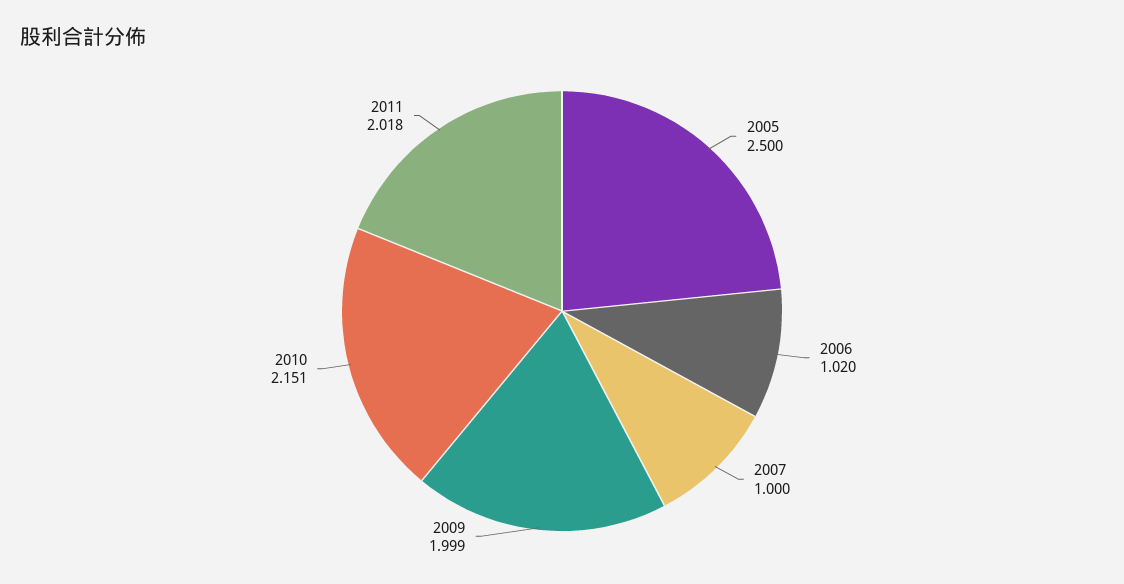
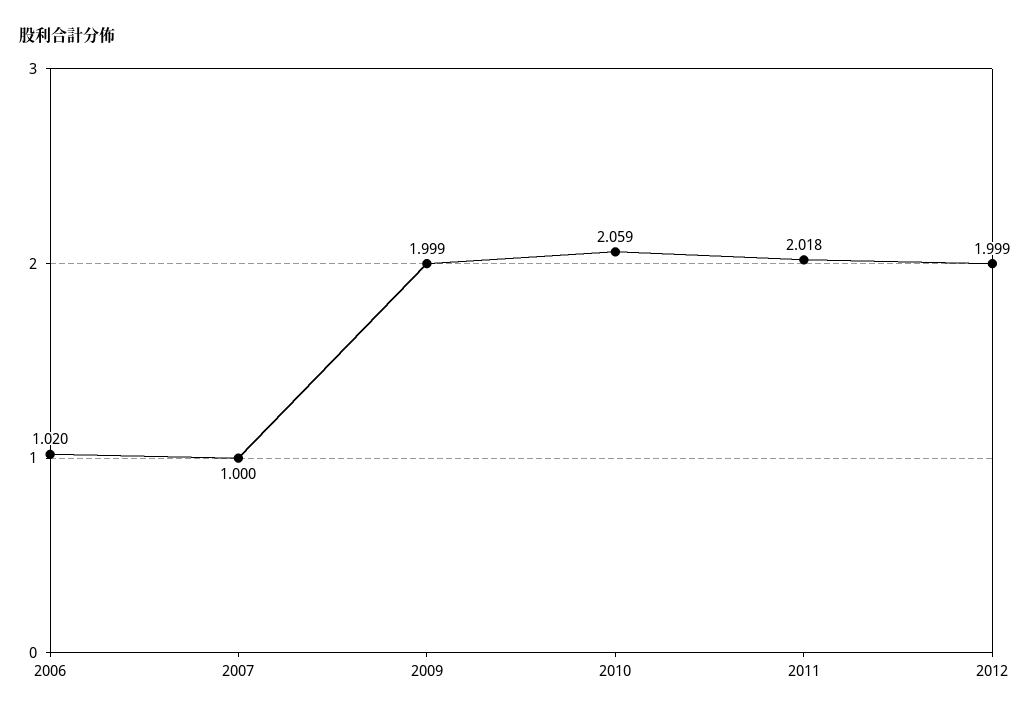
2005: 2.5 -> none
2010: 2.151 -> 2.059
2012: none -> 1.999

